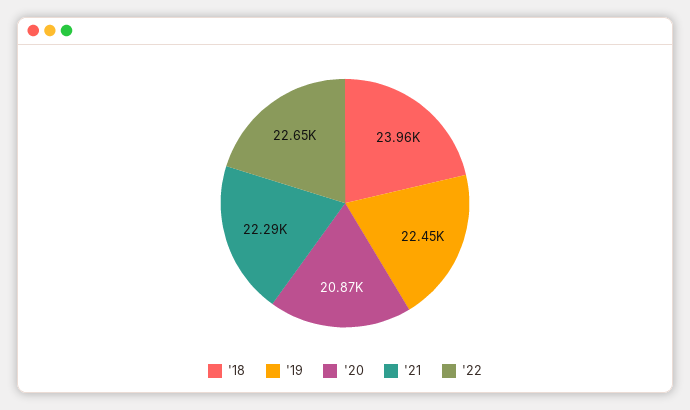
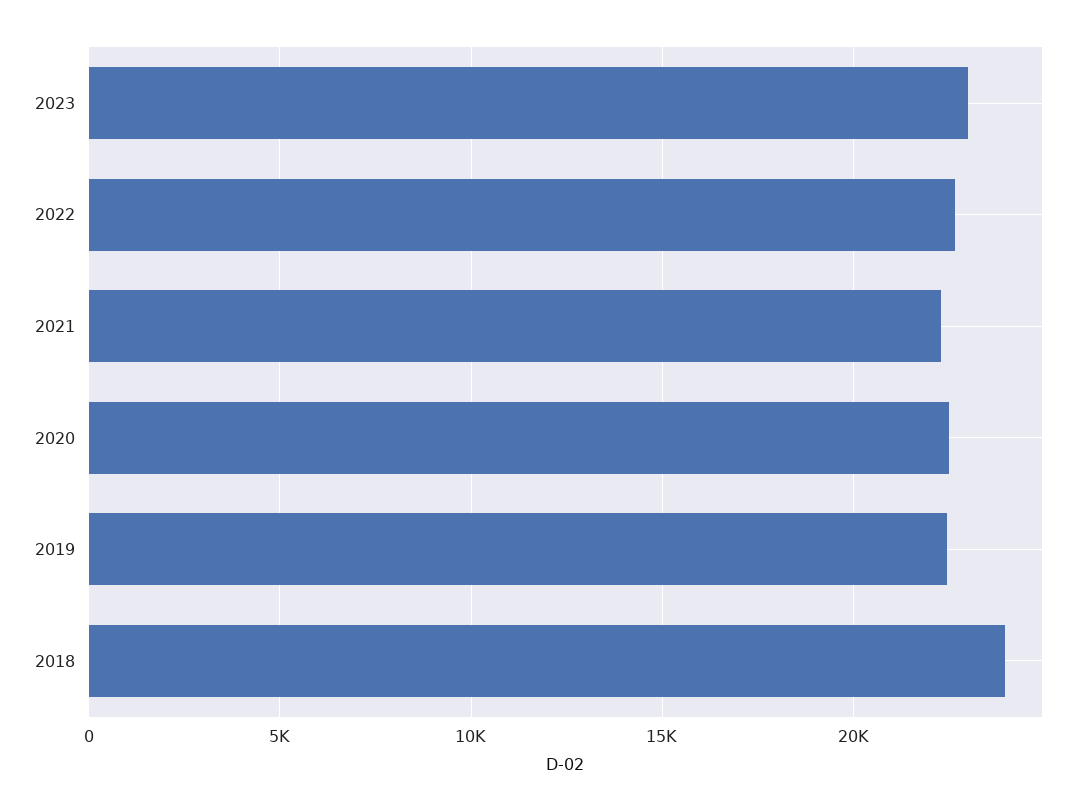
'20: 20870 -> 22500
2023: none -> 23000

